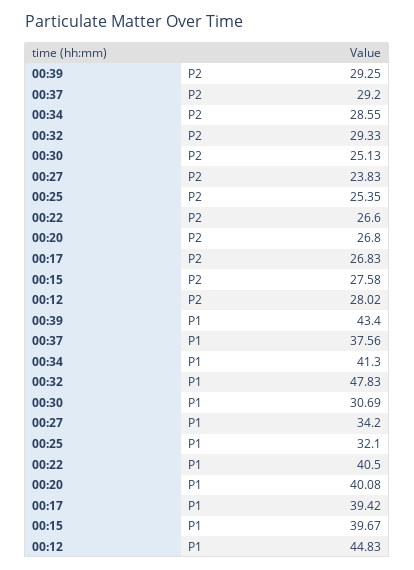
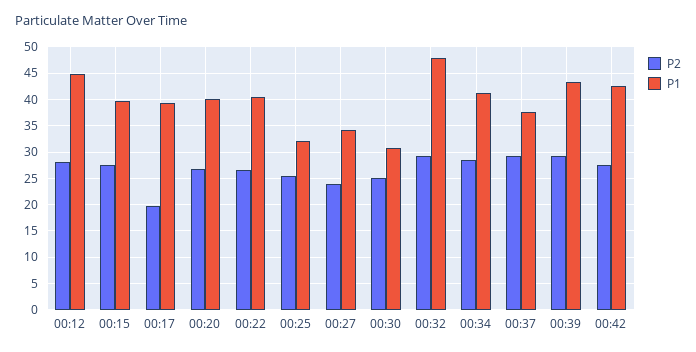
P2, 00:17: 26.83 -> 20
P2, 00:42: none -> 27.5
P1, 00:42: none -> 42.5

